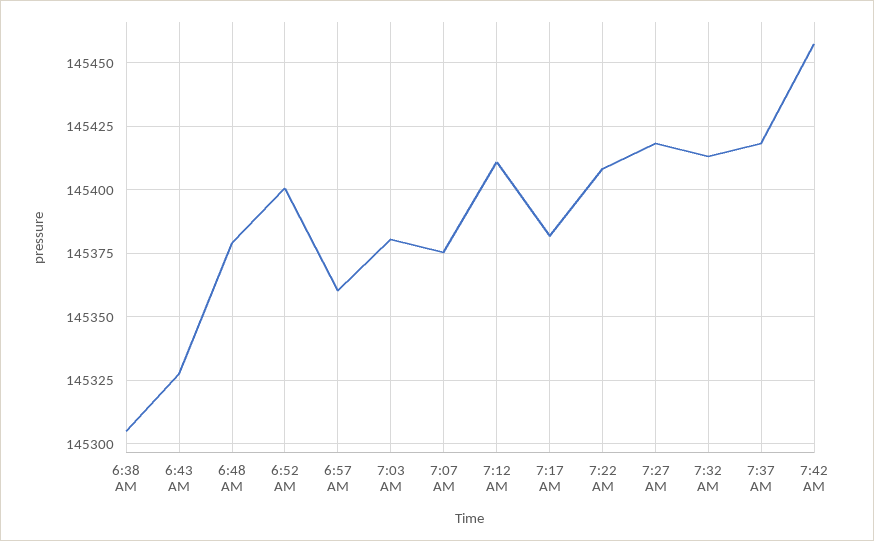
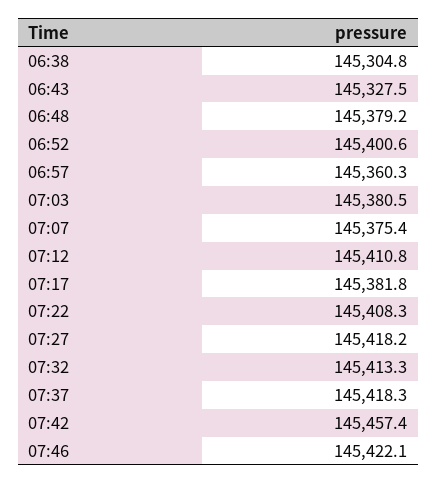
07:46: none -> 145422.1

